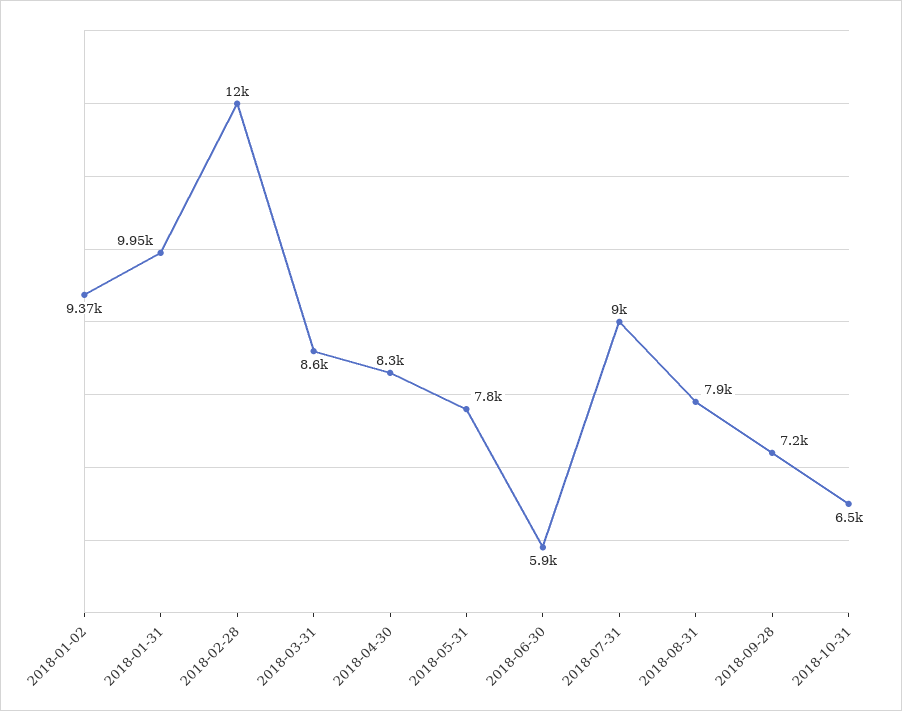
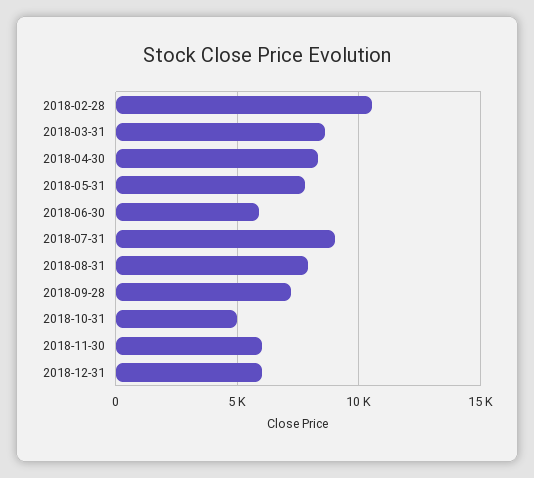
2018-01-02: 9370 -> none
2018-01-31: 9950 -> none
2018-02-28: 12000 -> 10500
2018-10-31: 6500 -> 5000
2018-11-30: none -> 6000
2018-12-31: none -> 6000

